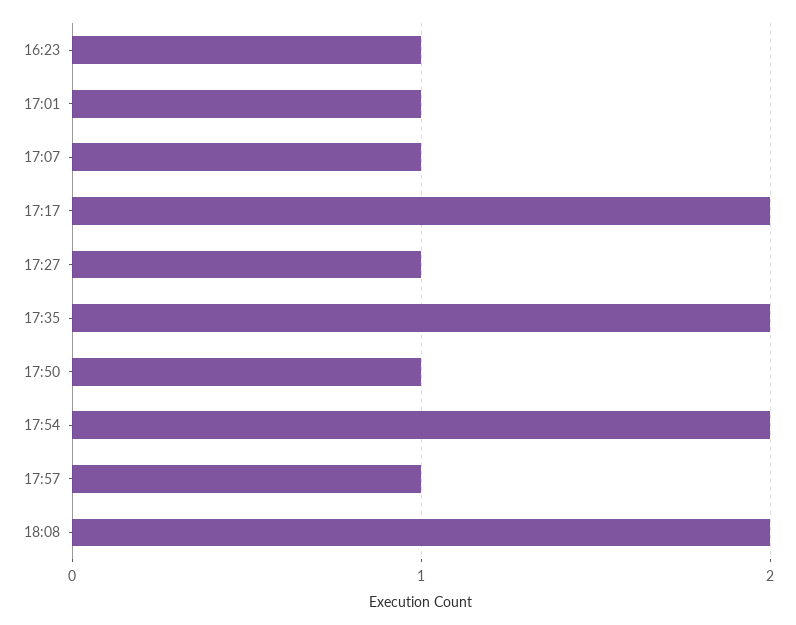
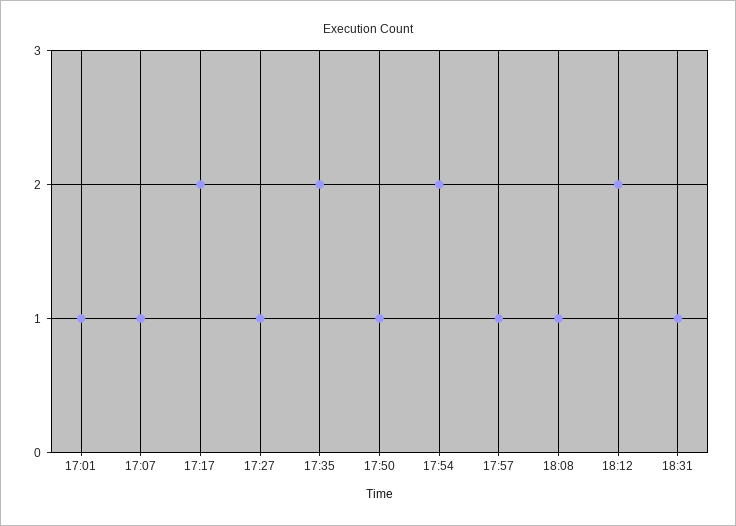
16:23: 1 -> none
18:08: 2 -> 1
18:12: none -> 2
18:31: none -> 1

